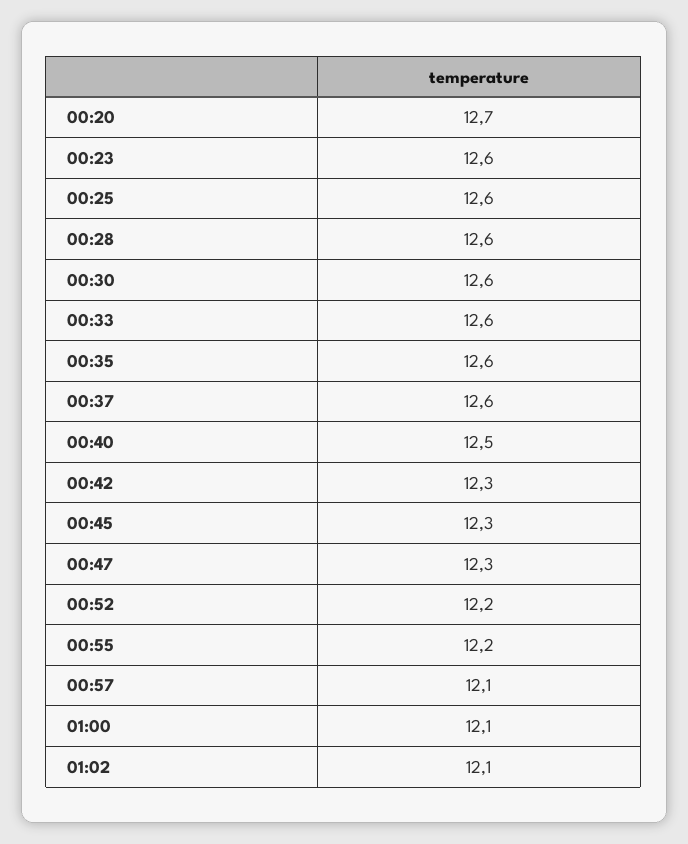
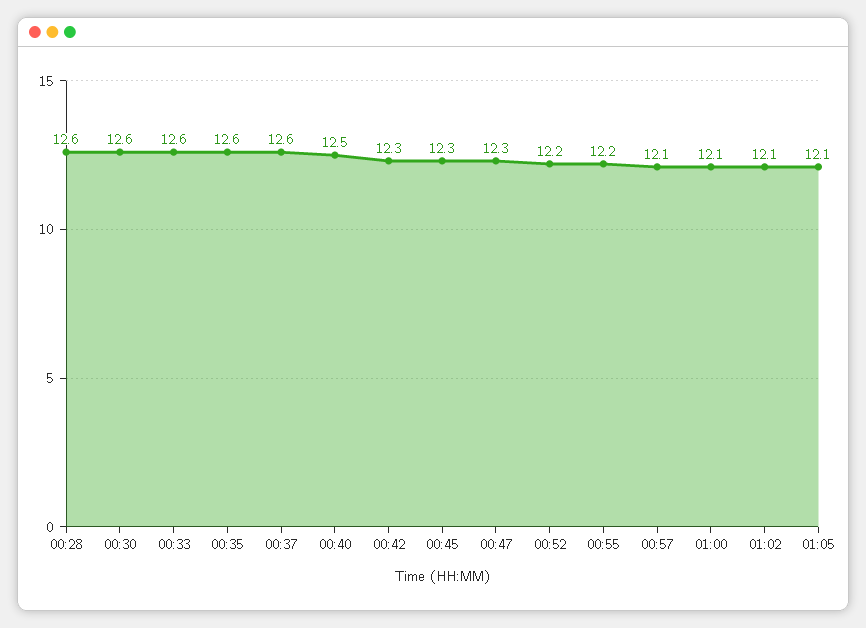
00:20: 12.7 -> none
00:23: 12.6 -> none
00:25: 12.6 -> none
01:05: none -> 12.1

